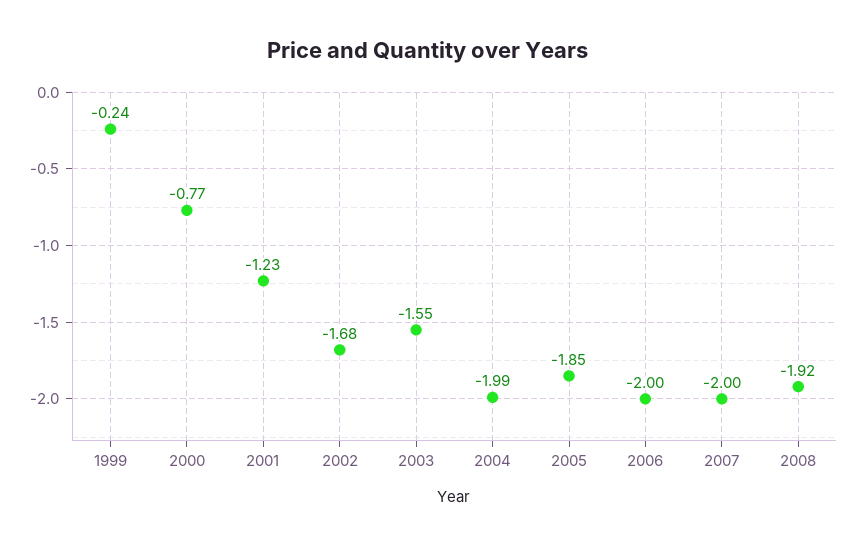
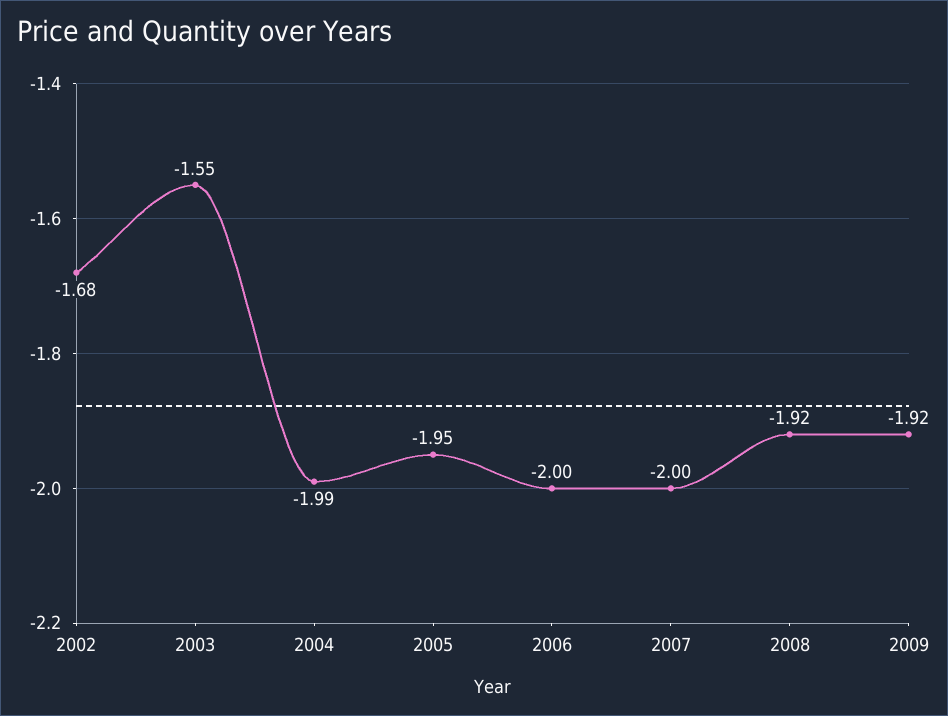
1999: -0.24 -> none
2000: -0.77 -> none
2001: -1.23 -> none
2005: -1.85 -> -1.95
2009: none -> -1.92

